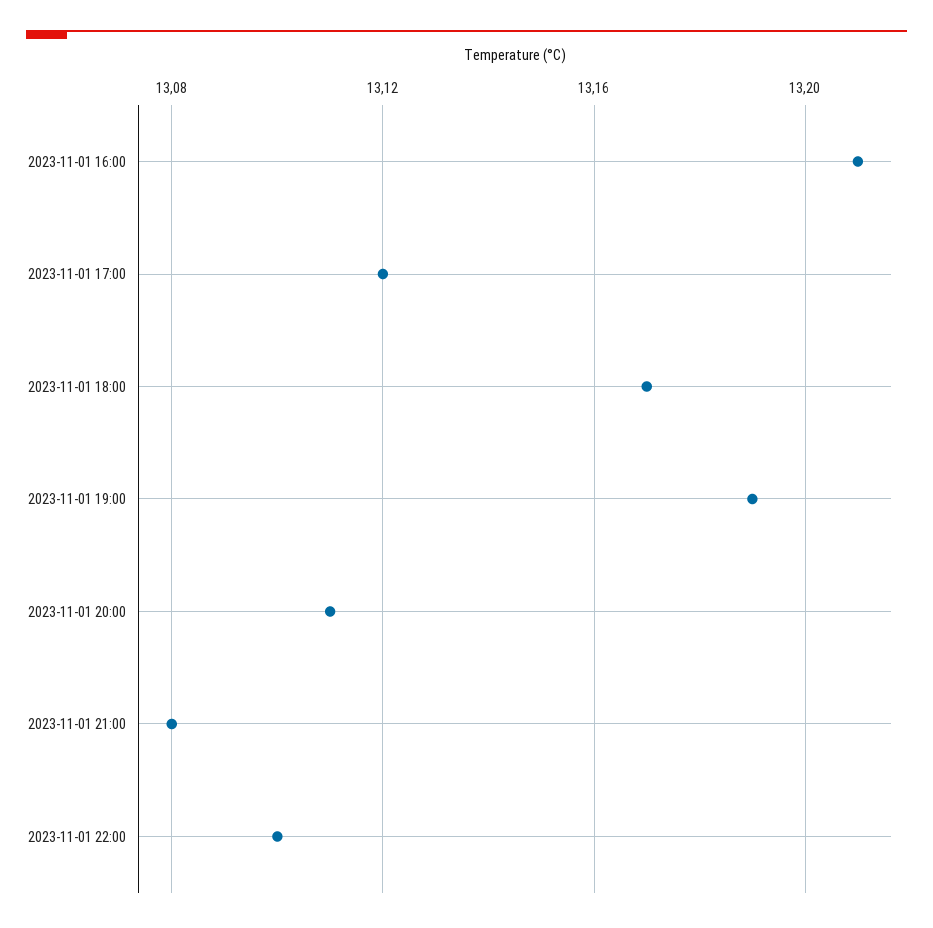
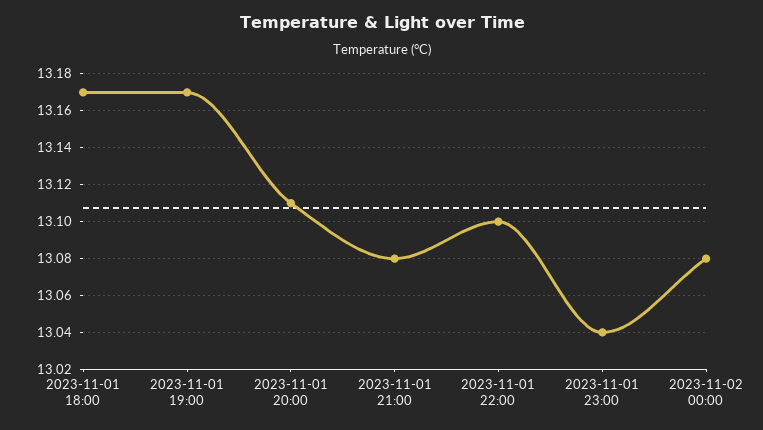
2023-11-01 16:00: 13.21 -> none
2023-11-01 17:00: 13.12 -> none
2023-11-01 19:00: 13.19 -> 13.17
2023-11-01 23:00: none -> 13.04
2023-11-02 00:00: none -> 13.08

